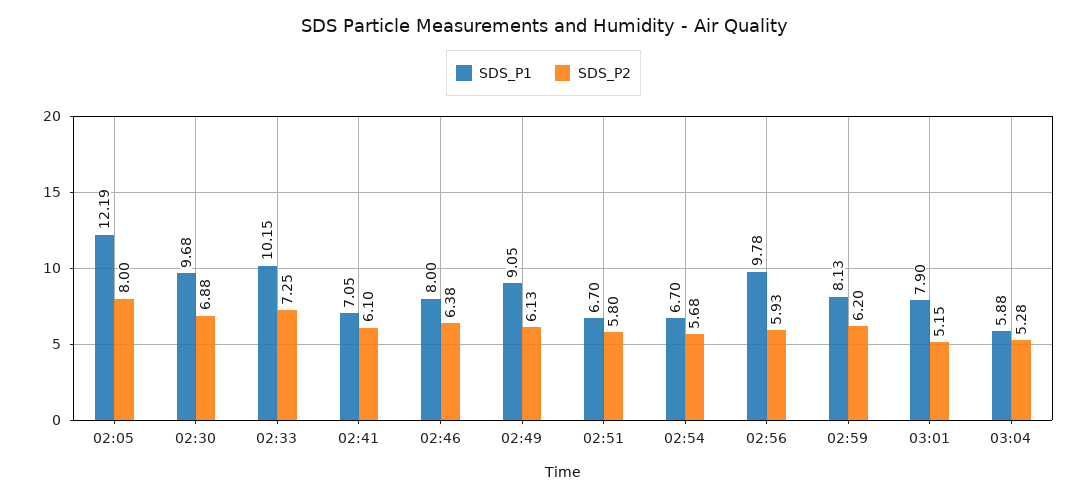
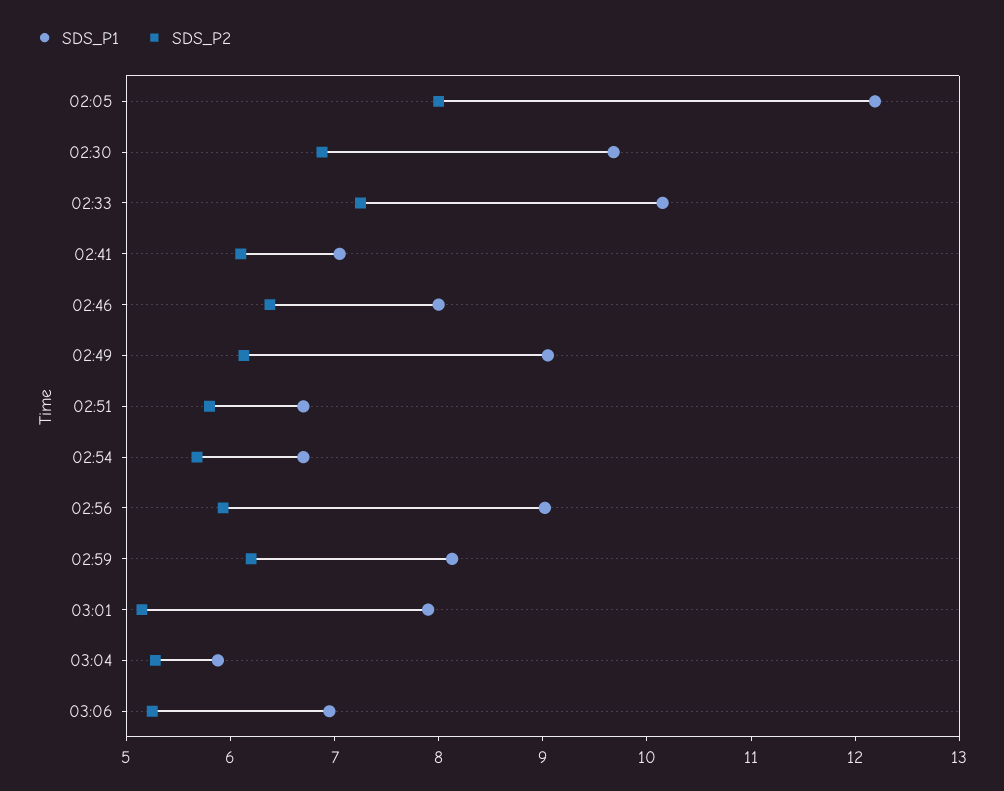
SDS_P1, 02:56: 9.78 -> 9
SDS_P1, 03:06: none -> 7
SDS_P2, 03:06: none -> 5.2

